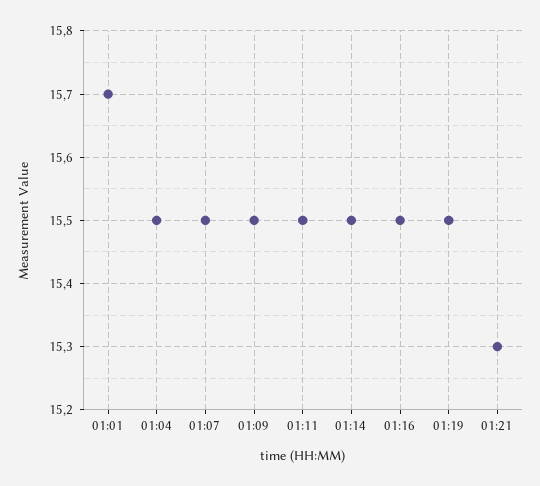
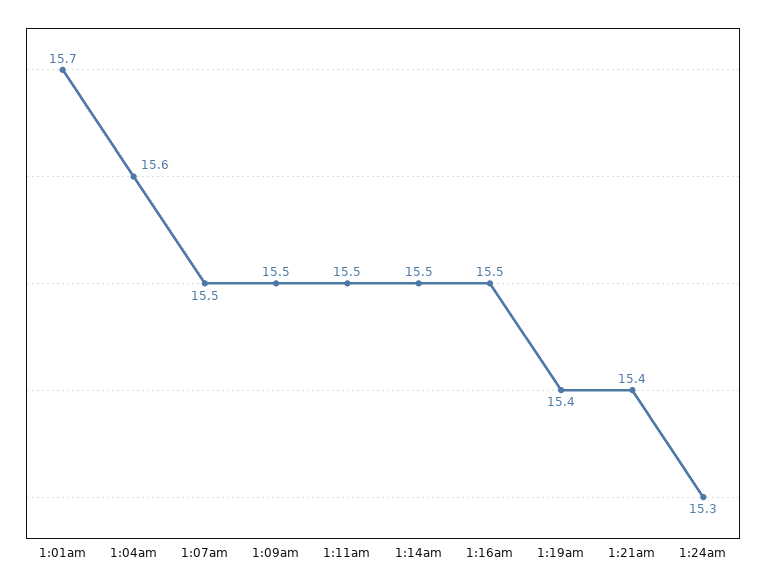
01:04: 15.5 -> 15.6
01:19: 15.5 -> 15.4
01:21: 15.3 -> 15.4
1:24am: none -> 15.3

